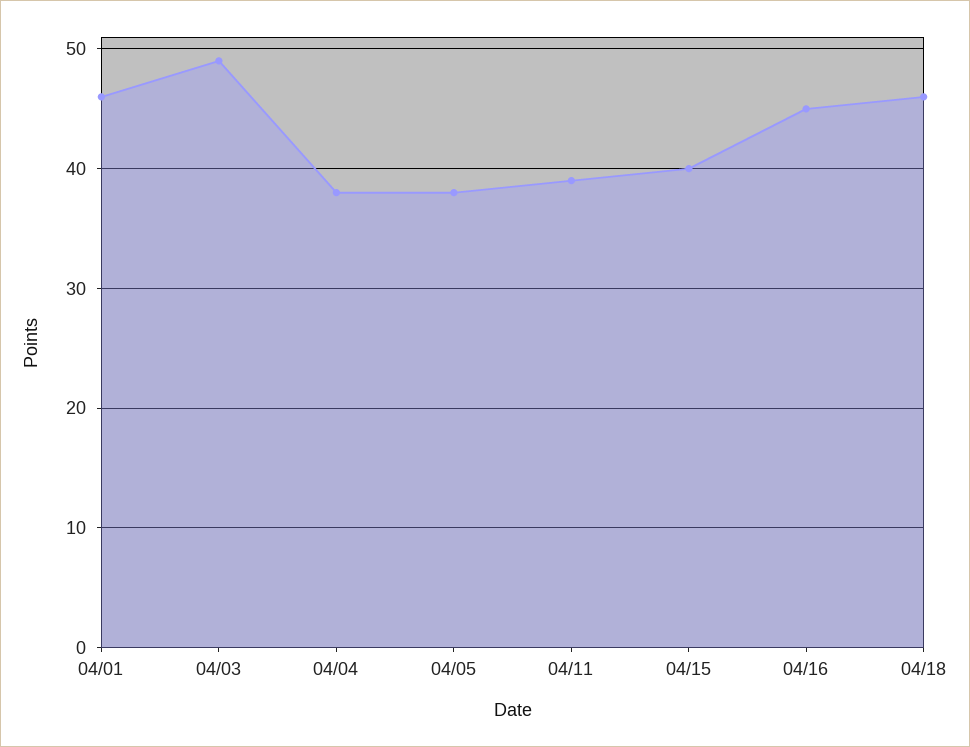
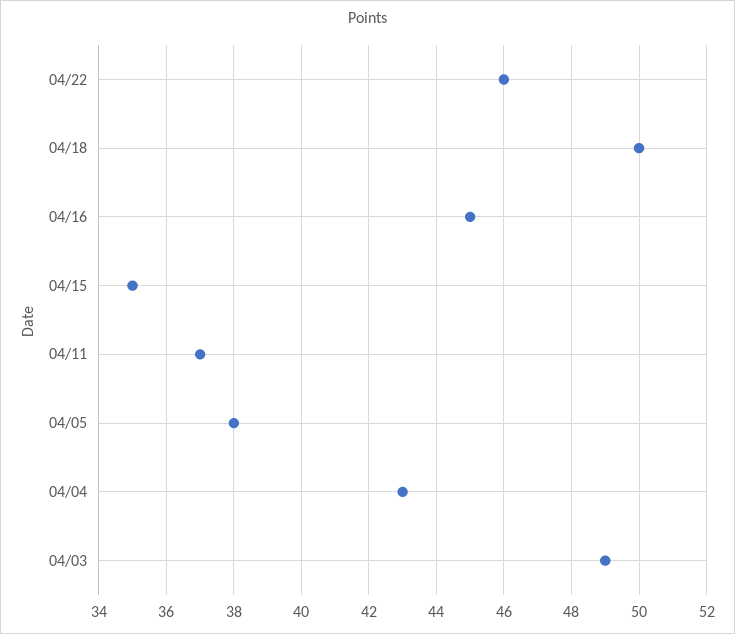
04/01: 46 -> none
04/04: 38 -> 43
04/11: 39 -> 37
04/15: 40 -> 35
04/18: 46 -> 50
04/22: none -> 46

